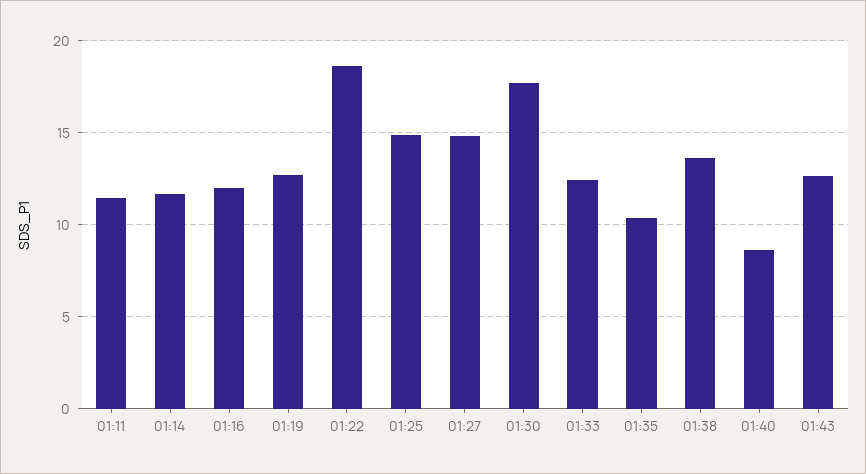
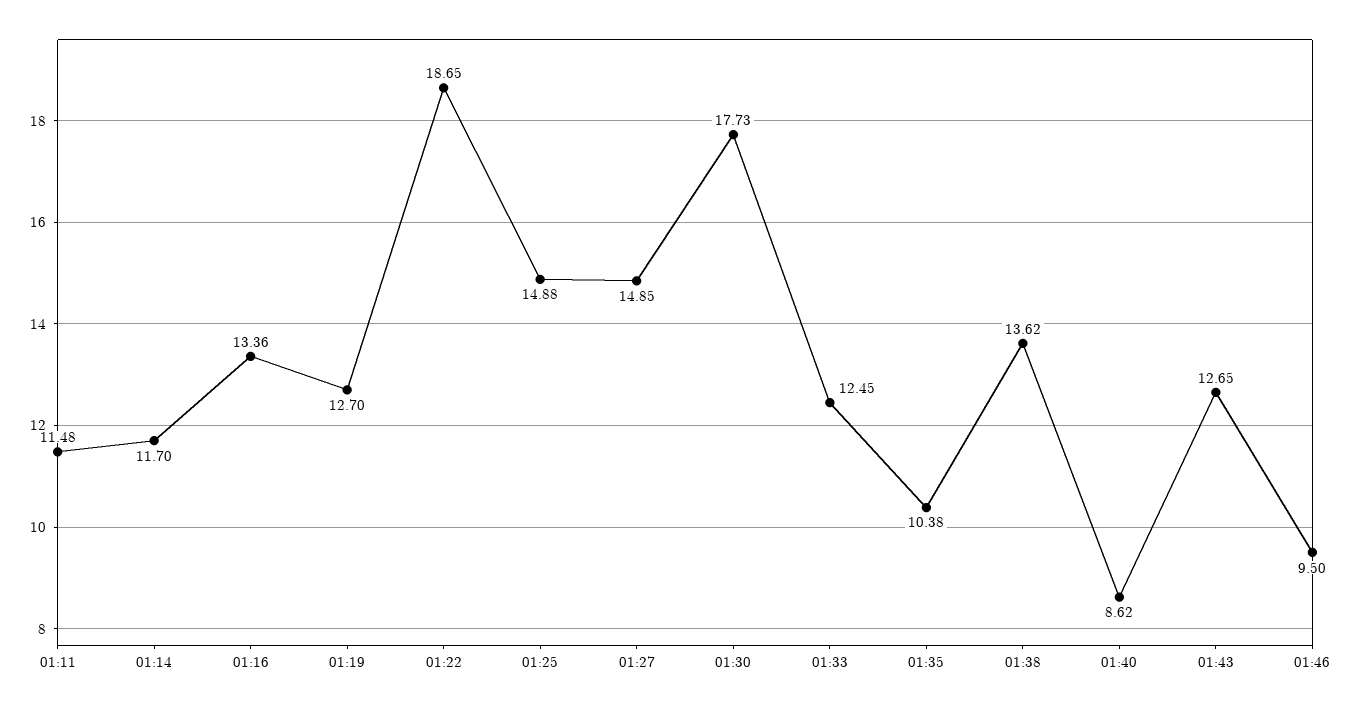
01:16: 12 -> 13.36
01:46: none -> 9.5

